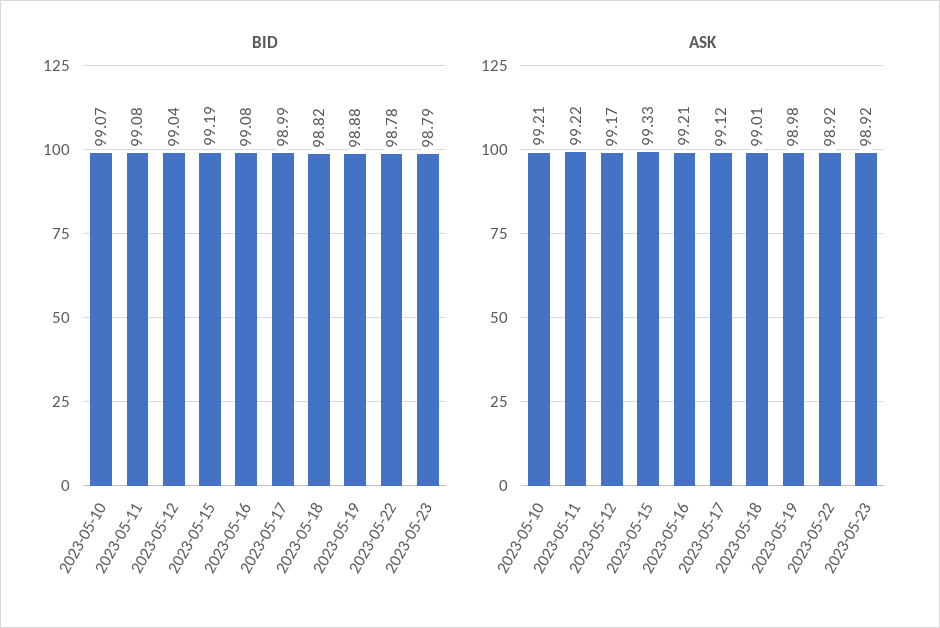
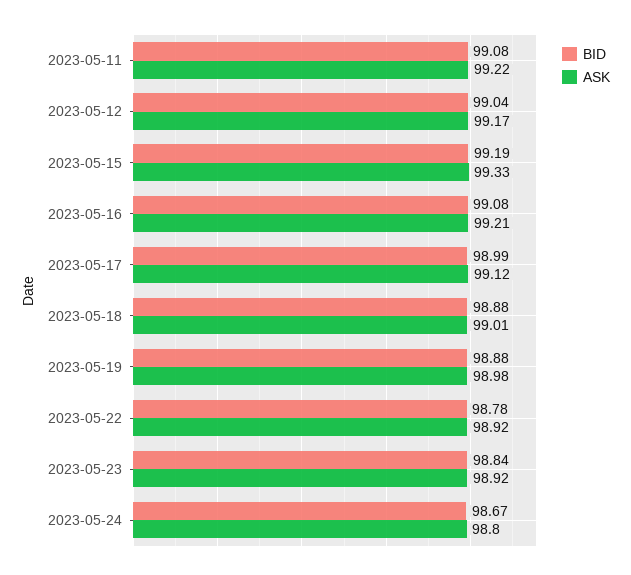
BID, 2023-05-10: 99.07 -> none
BID, 2023-05-18: 98.82 -> 98.88
BID, 2023-05-23: 98.79 -> 98.84
ASK, 2023-05-10: 99.21 -> none
BID, 2023-05-24: none -> 98.67
ASK, 2023-05-24: none -> 98.8

